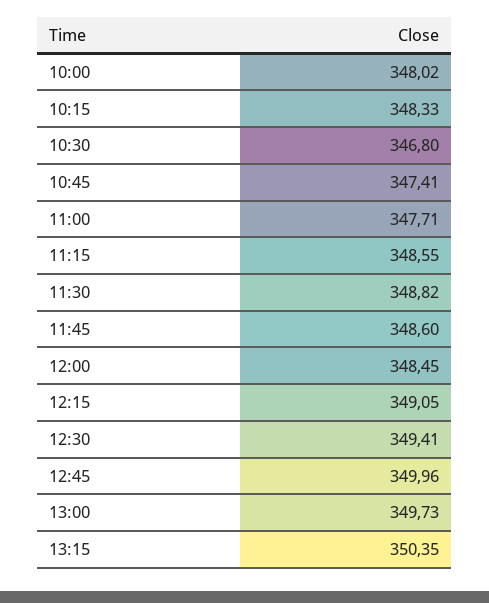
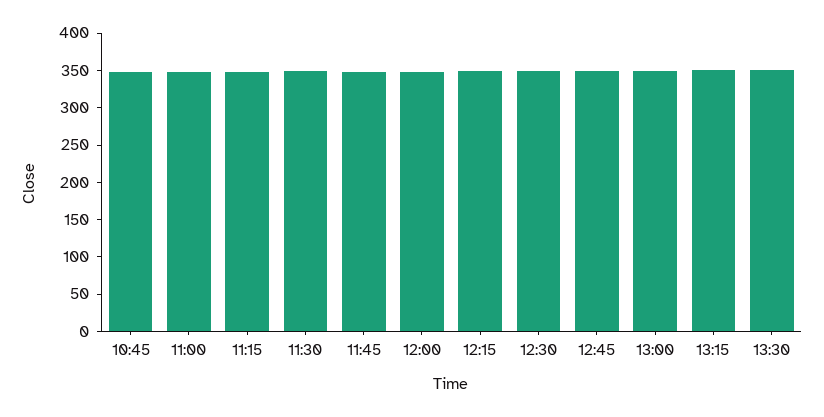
10:00: 348.02 -> none
10:15: 348.33 -> none
10:30: 346.8 -> none
13:30: none -> 350

